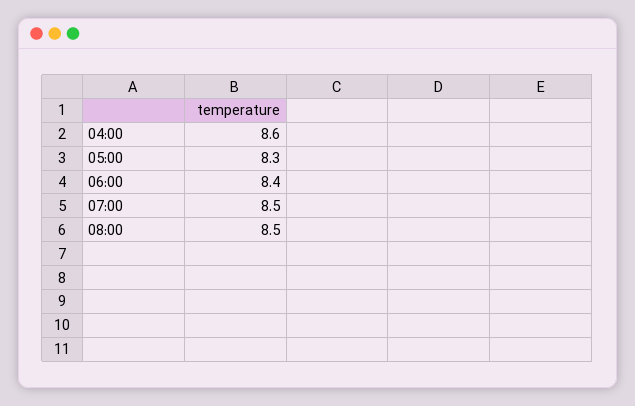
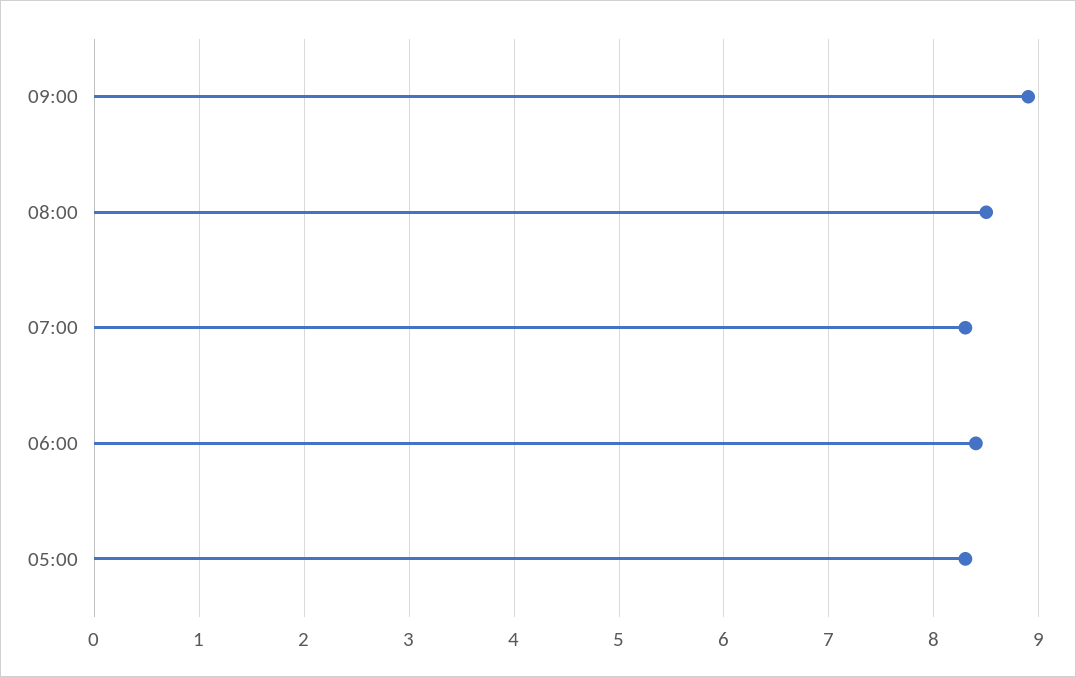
04:00: 8.6 -> none
07:00: 8.5 -> 8.3
09:00: none -> 8.9

